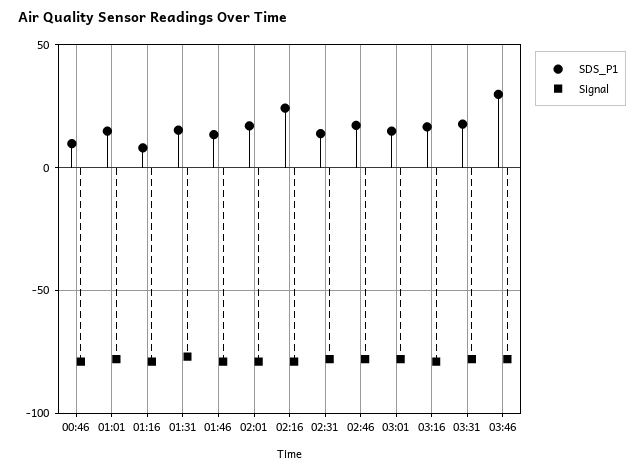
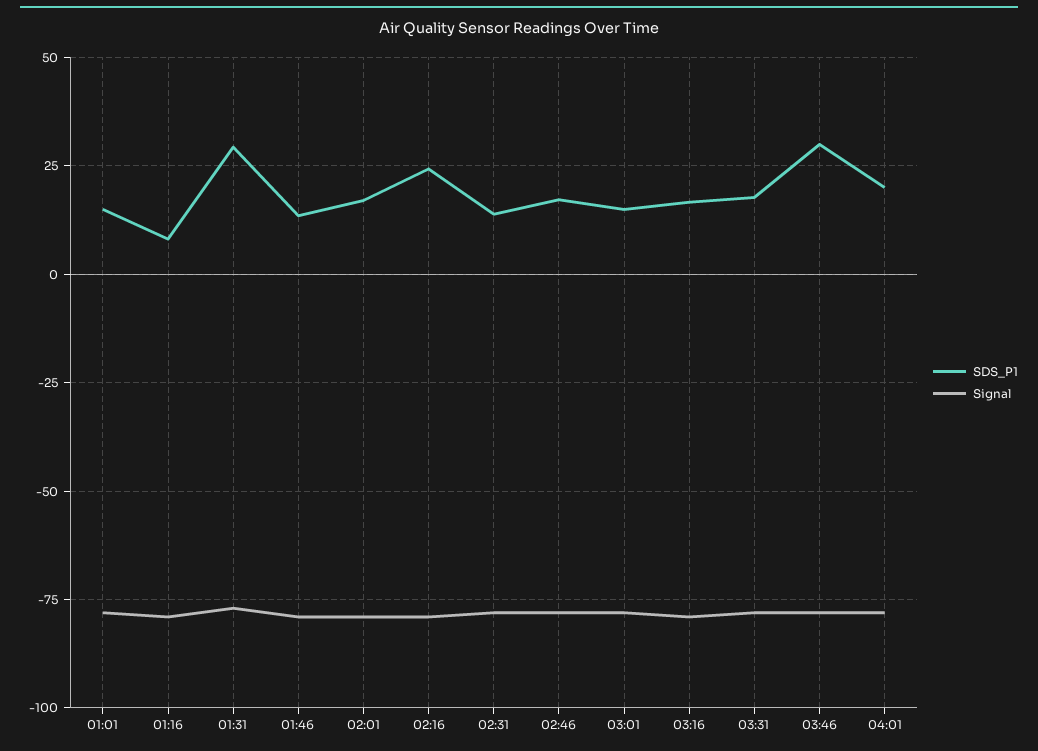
SDS_P1, 00:46: 10 -> none
Signal, 00:46: -80 -> none
SDS_P1, 01:31: 15 -> 30
SDS_P1, 04:01: none -> 20
Signal, 04:01: none -> -77.5

